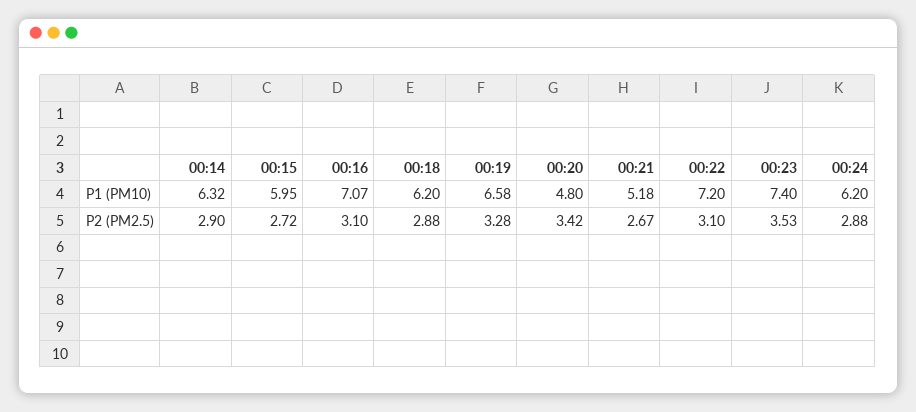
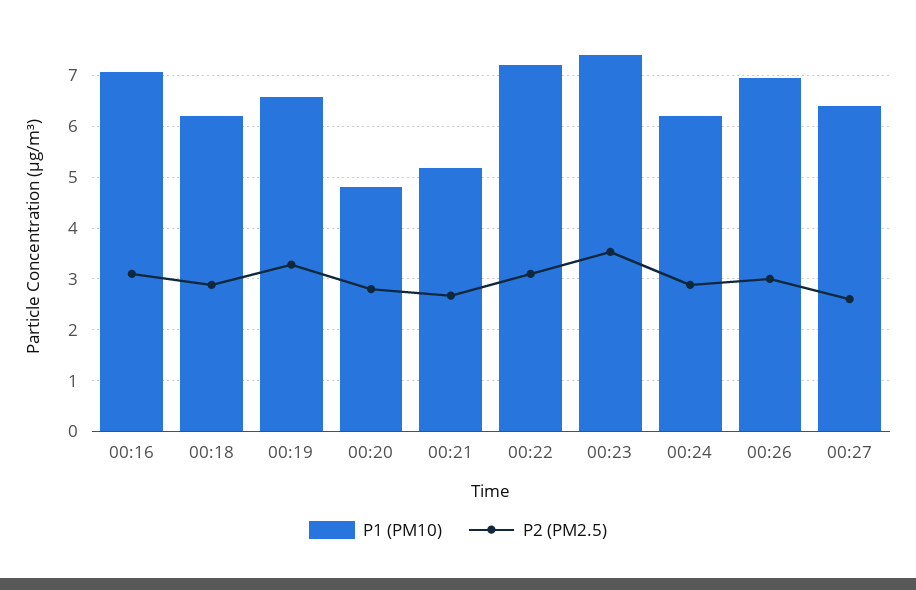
P1 (PM10), 00:14: 6.32 -> none
P1 (PM10), 00:15: 5.95 -> none
P2 (PM2.5), 00:14: 2.9 -> none
P2 (PM2.5), 00:15: 2.72 -> none
P2 (PM2.5), 00:20: 3.42 -> 2.8
P1 (PM10), 00:26: none -> 7
P2 (PM2.5), 00:26: none -> 3
P1 (PM10), 00:27: none -> 6.4
P2 (PM2.5), 00:27: none -> 2.6

